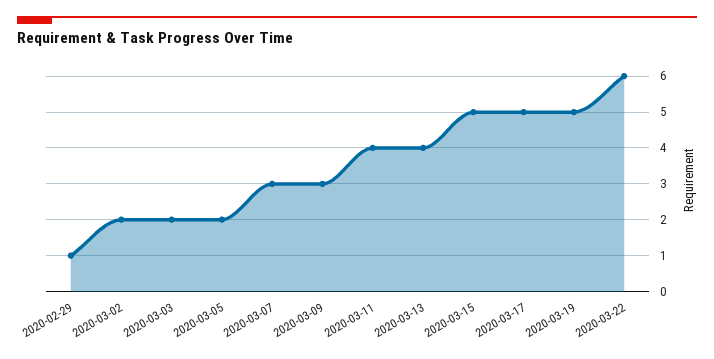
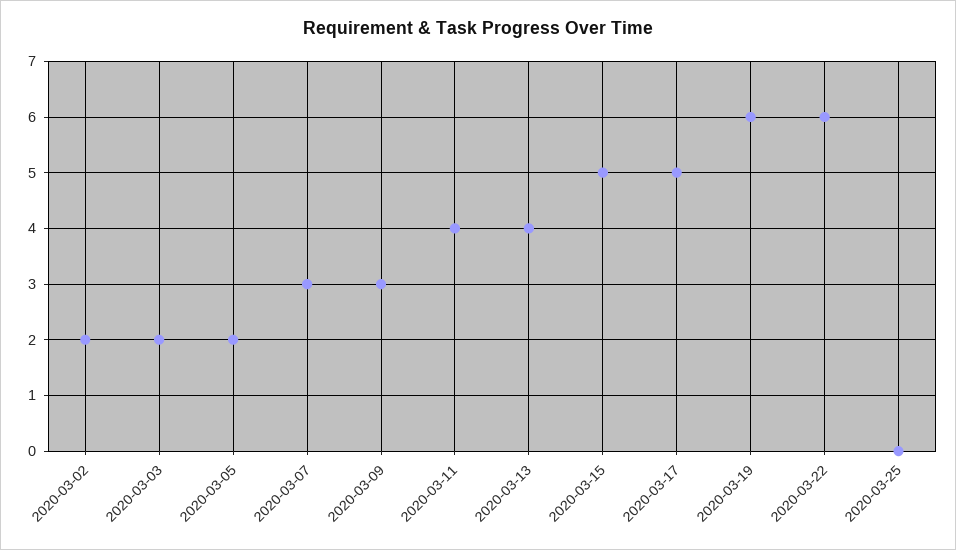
2020-02-29: 1 -> none
2020-03-19: 5 -> 6
2020-03-25: none -> 0

